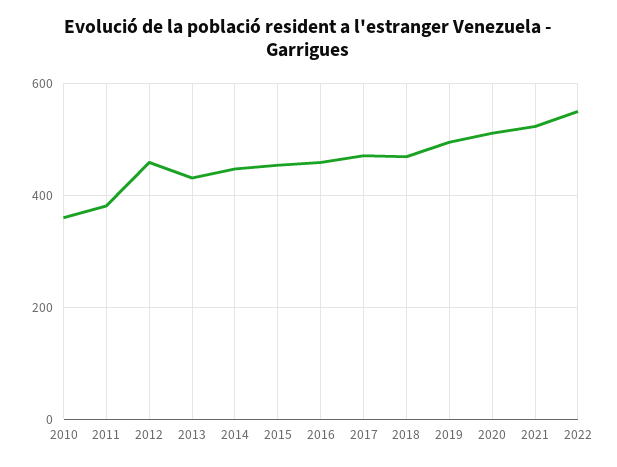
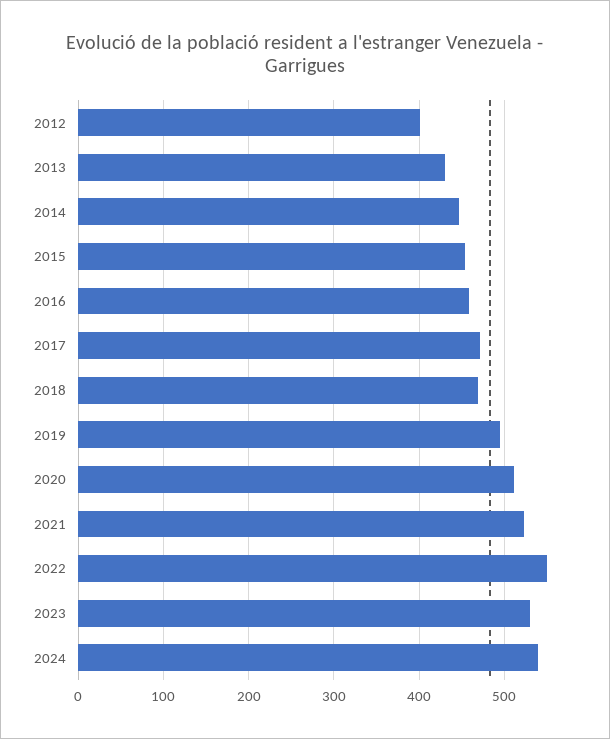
2010: 360 -> none
2011: 380 -> none
2012: 460 -> 400
2023: none -> 530
2024: none -> 540

